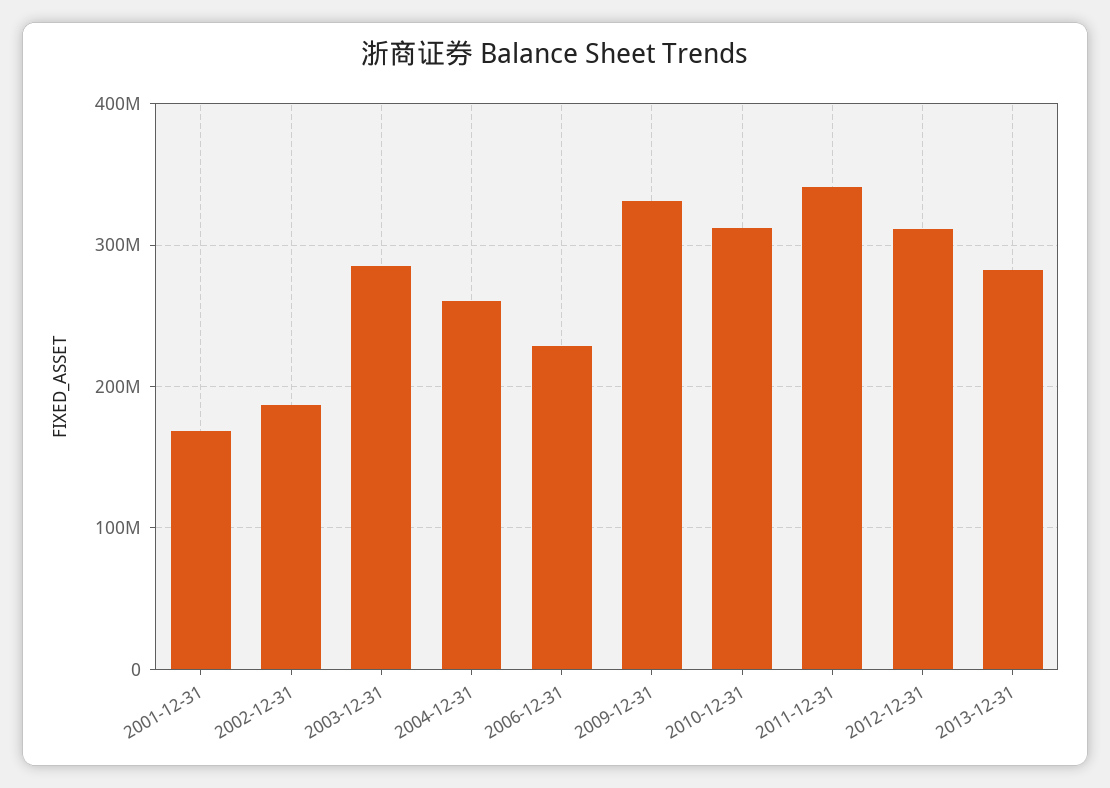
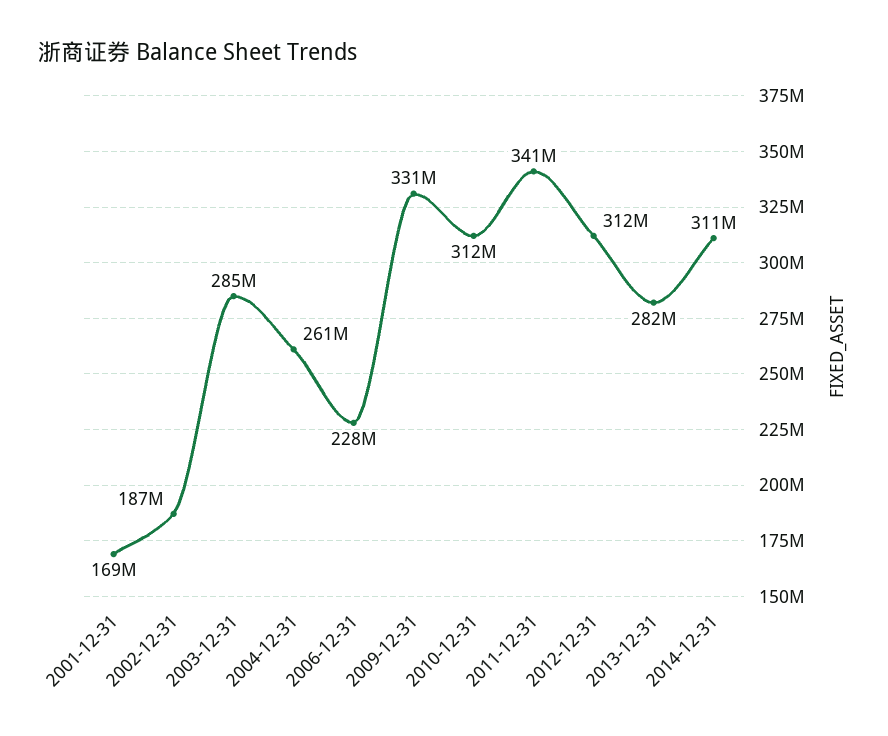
2014-12-31: none -> 311000000

